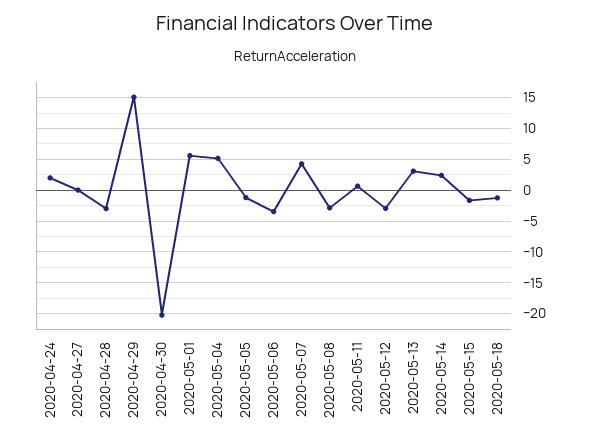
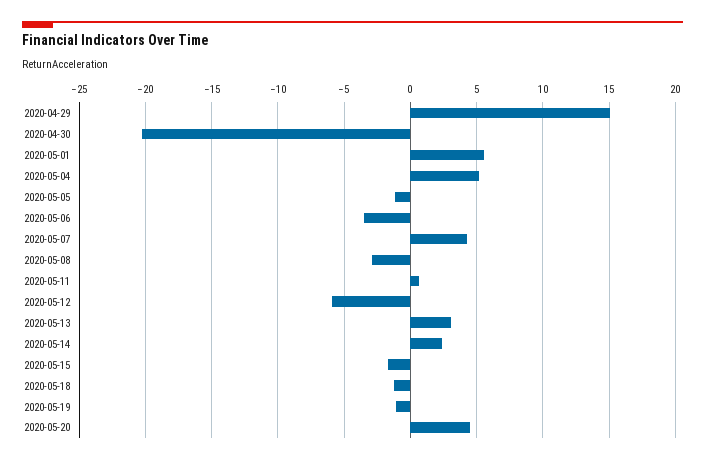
2020-04-24: 2 -> none
2020-04-27: 0 -> none
2020-04-28: -3 -> none
2020-05-12: -3 -> -6
2020-05-19: none -> -1
2020-05-20: none -> 4.5

